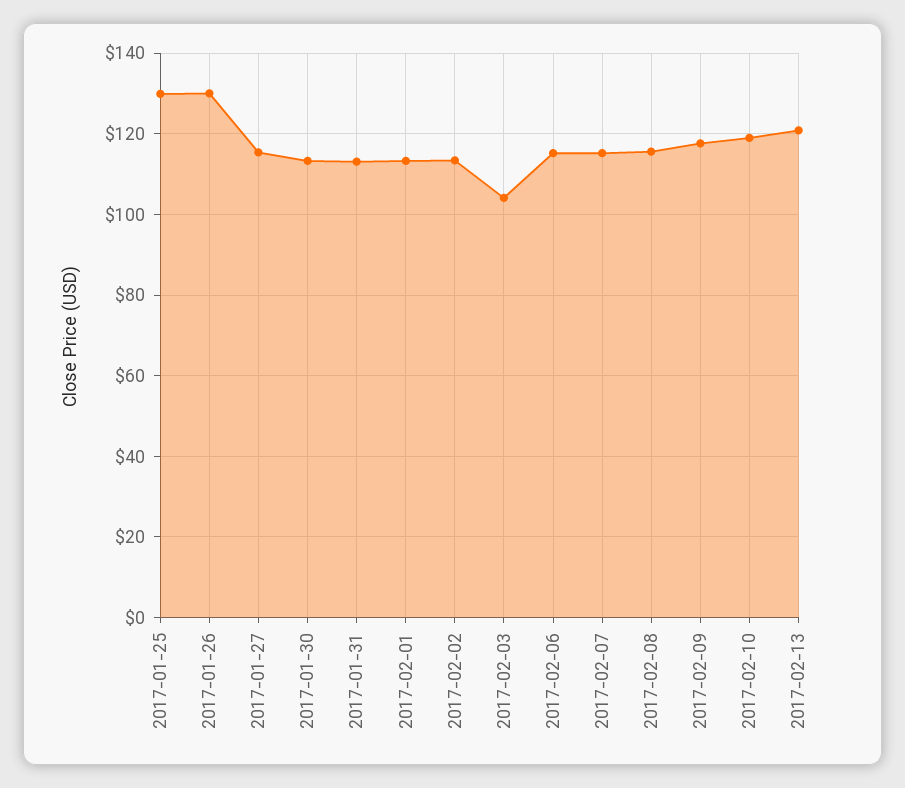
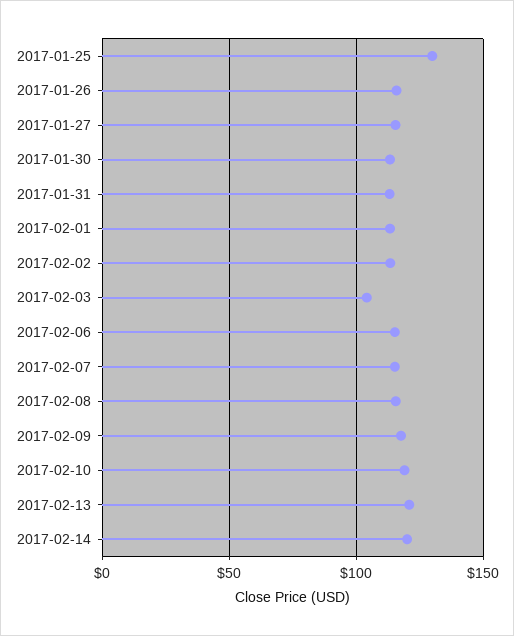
2017-01-26: 130 -> 115
2017-02-14: none -> 120

